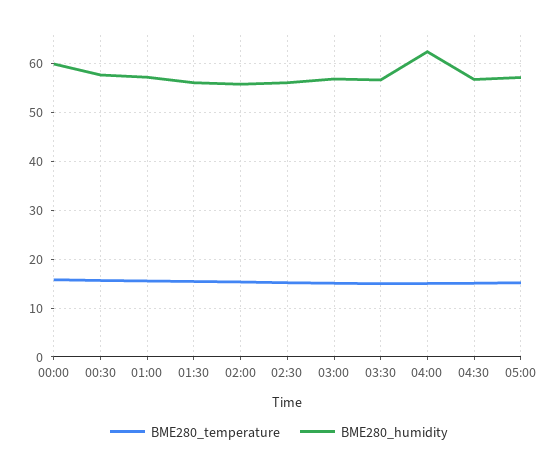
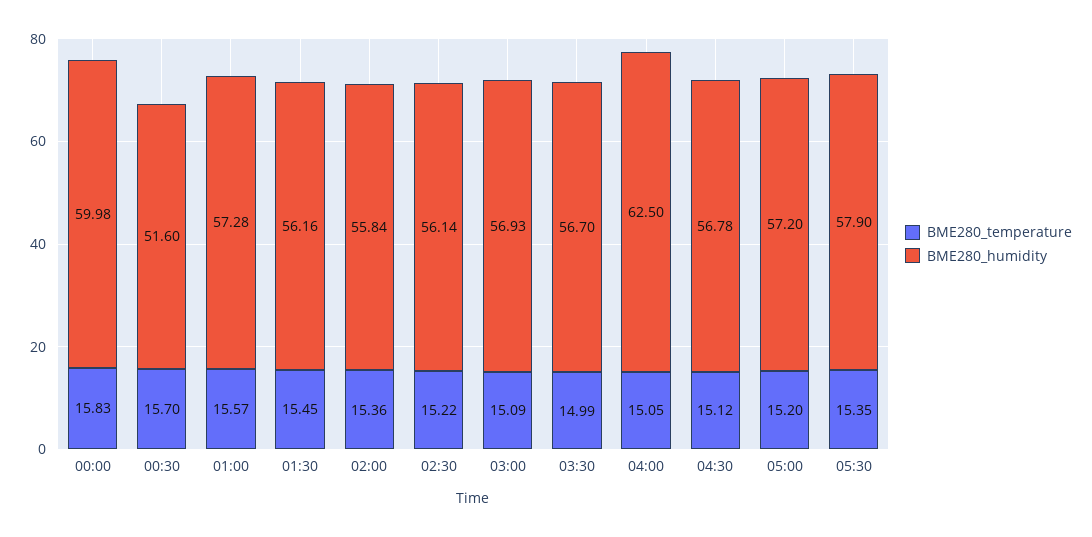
BME280_humidity, 00:30: 58 -> 51.6
BME280_temperature, 05:30: none -> 15.35
BME280_humidity, 05:30: none -> 57.9

